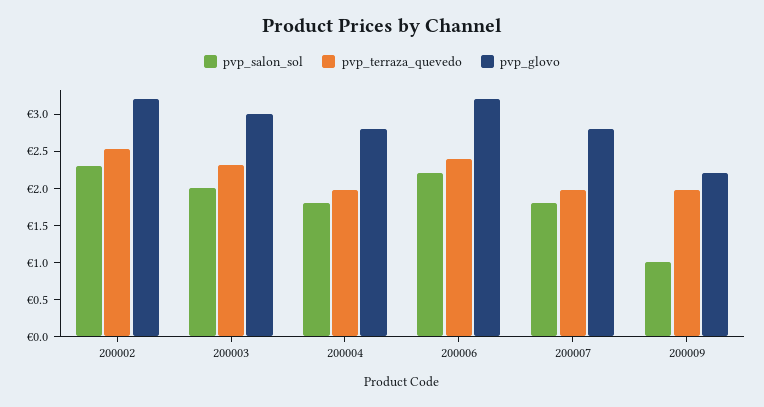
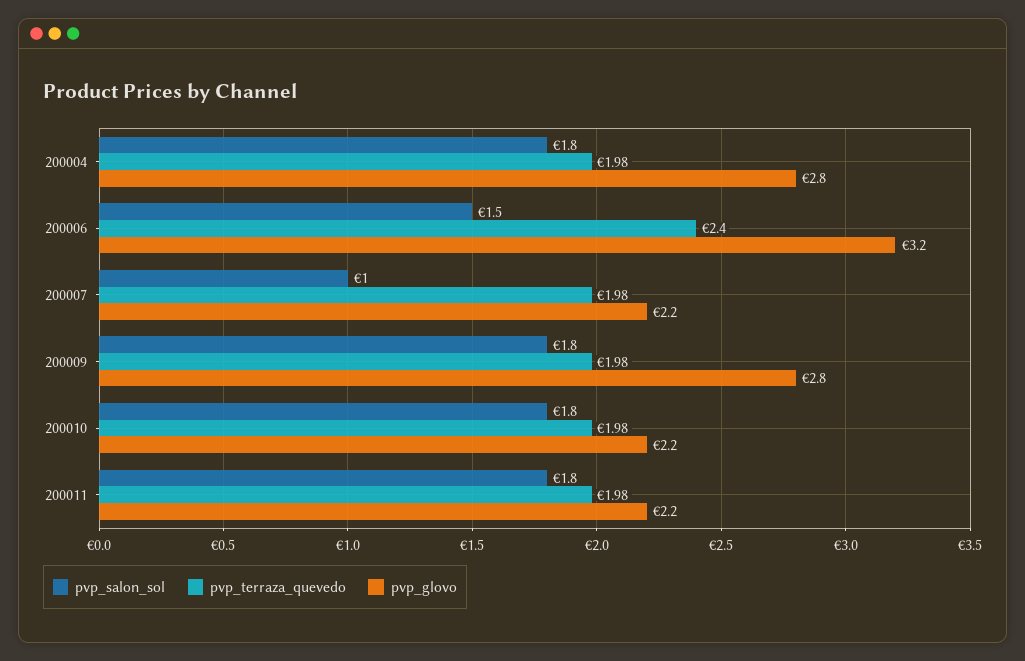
pvp_salon_sol, 200002: 2.25 -> none
pvp_terraza_quevedo, 200002: 2.5 -> none
pvp_glovo, 200002: 3.25 -> none
pvp_salon_sol, 200003: 2 -> none
pvp_terraza_quevedo, 200003: 2.25 -> none
pvp_glovo, 200003: 3 -> none
pvp_salon_sol, 200006: 2.25 -> 1.5
pvp_salon_sol, 200007: 1.75 -> 1
pvp_glovo, 200007: 2.75 -> 2.2
pvp_salon_sol, 200009: 1 -> 1.8
pvp_glovo, 200009: 2.25 -> 2.8
pvp_salon_sol, 200010: none -> 1.8
pvp_terraza_quevedo, 200010: none -> 1.98
pvp_glovo, 200010: none -> 2.2
pvp_salon_sol, 200011: none -> 1.8
pvp_terraza_quevedo, 200011: none -> 1.98
pvp_glovo, 200011: none -> 2.2

